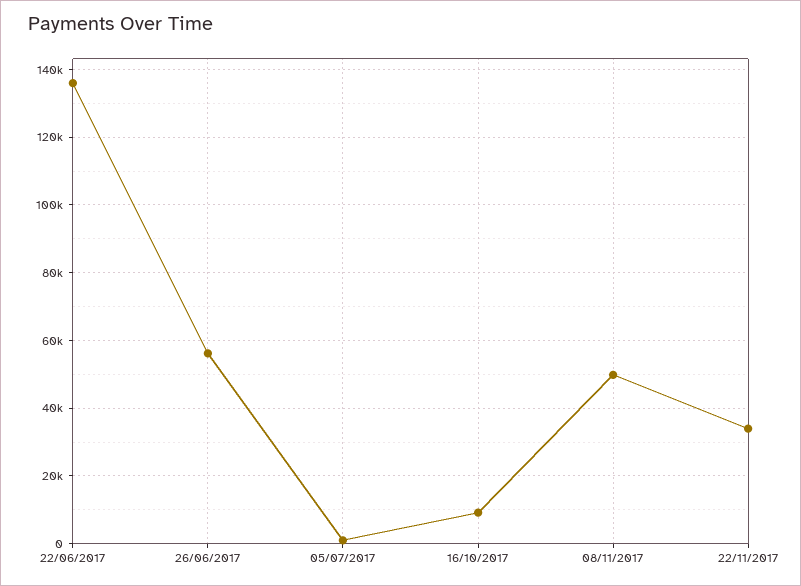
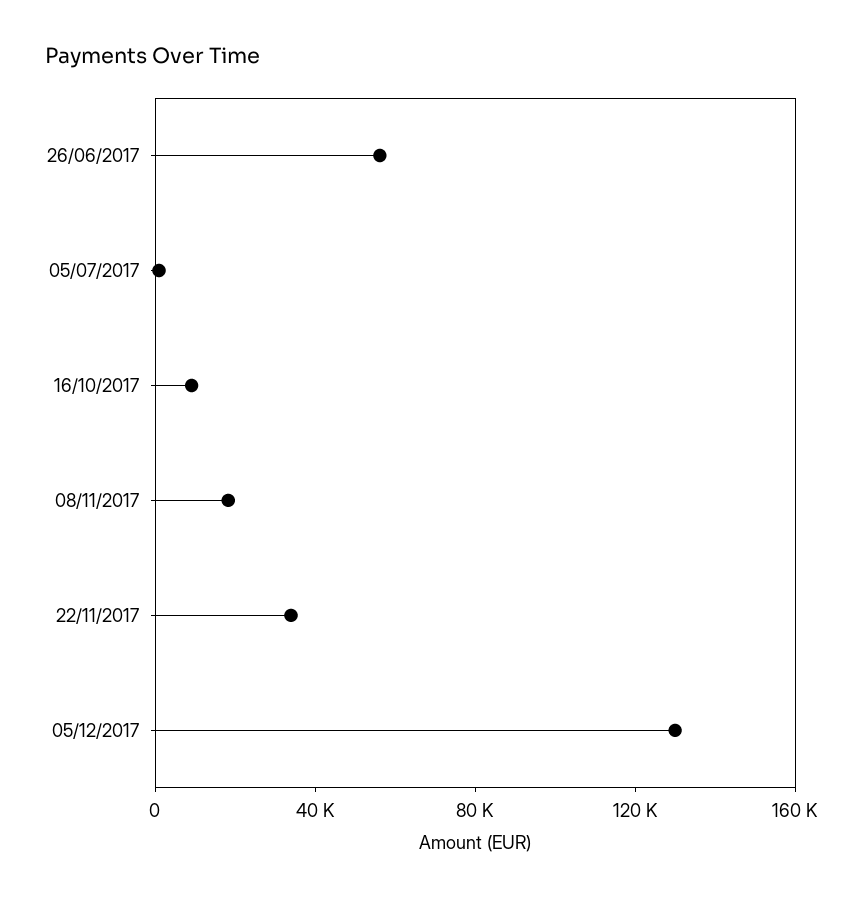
22/06/2017: 136000 -> none
08/11/2017: 50000 -> 20000
05/12/2017: none -> 130000

